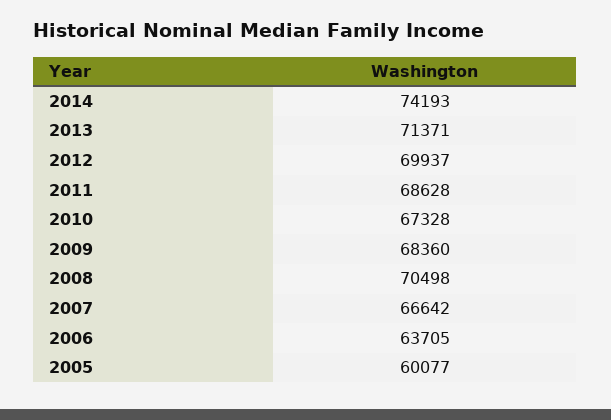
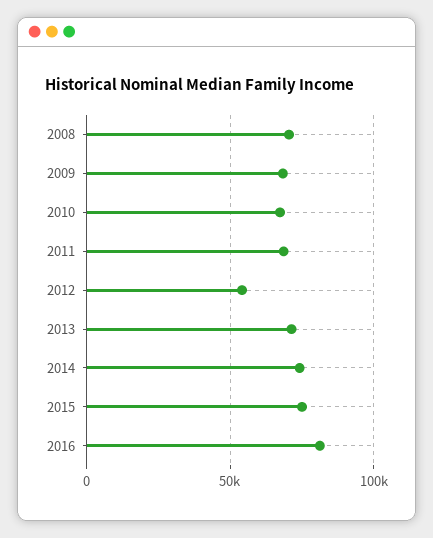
2012: 69937 -> 55000
2007: 66642 -> none
2006: 63705 -> none
2005: 60077 -> none
2015: none -> 75000
2016: none -> 80000

